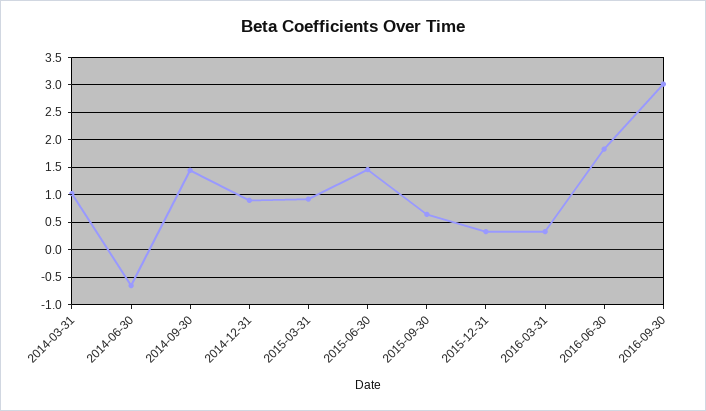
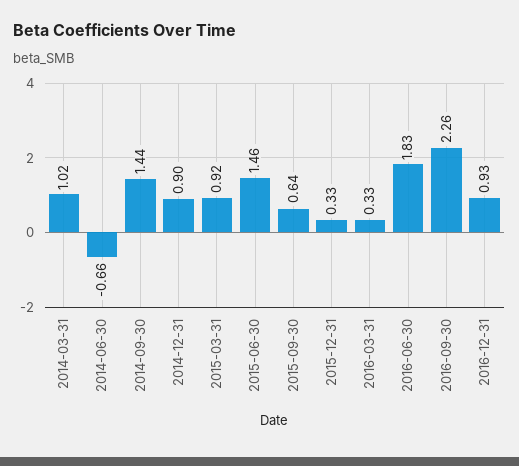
2016-09-30: 3 -> 2.26
2016-12-31: none -> 0.93

